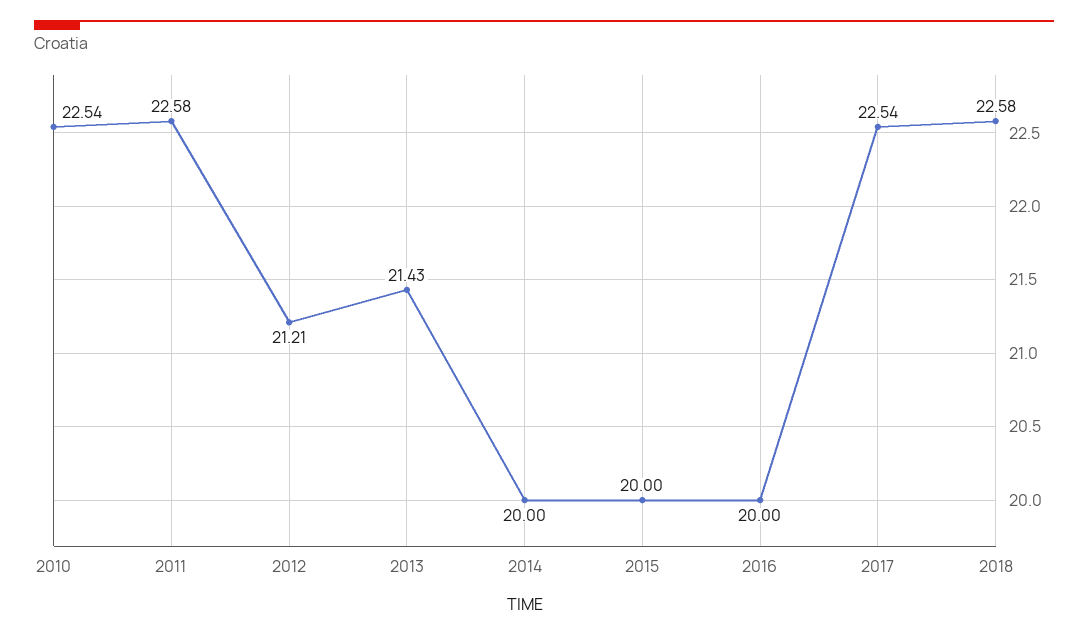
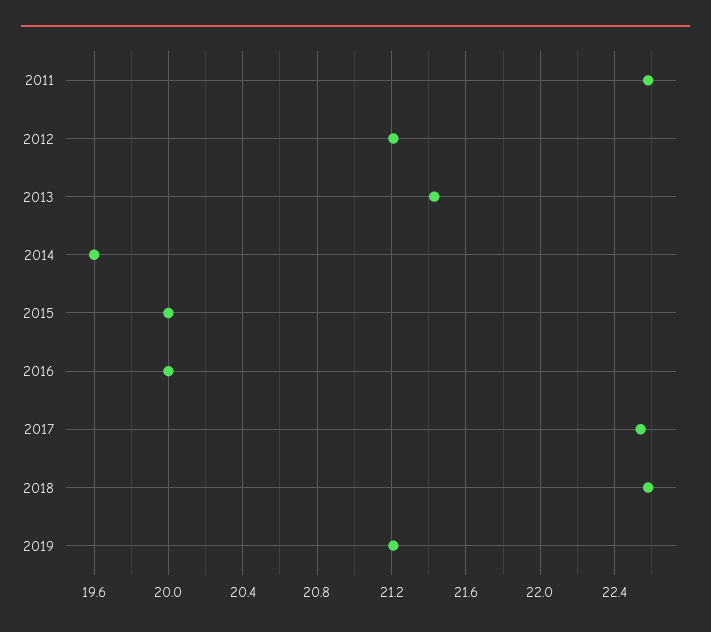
2010: 22.54 -> none
2014: 20 -> 19.6
2019: none -> 21.2

